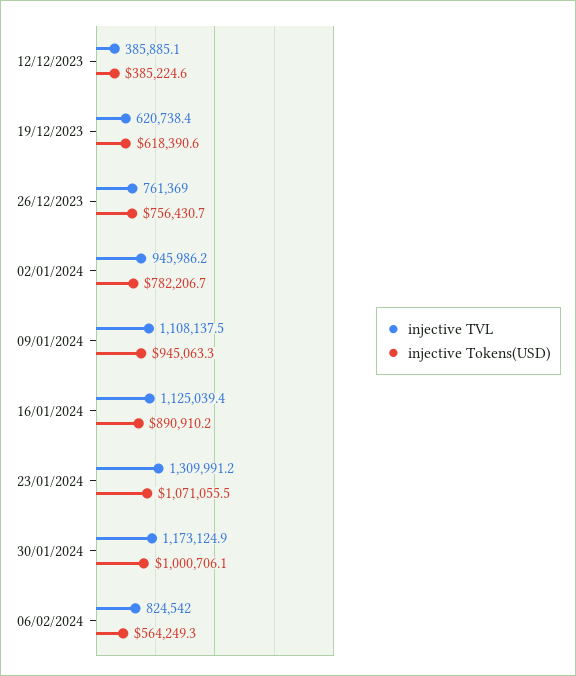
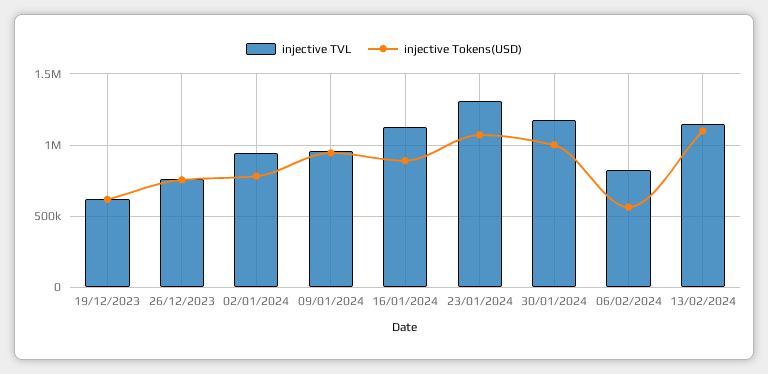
injective TVL, 12/12/2023: 385885.1 -> none
injective Tokens(USD), 12/12/2023: 385224.6 -> none
injective TVL, 09/01/2024: 1108137.5 -> 950000
injective TVL, 13/02/2024: none -> 1150000
injective Tokens(USD), 13/02/2024: none -> 1100000

